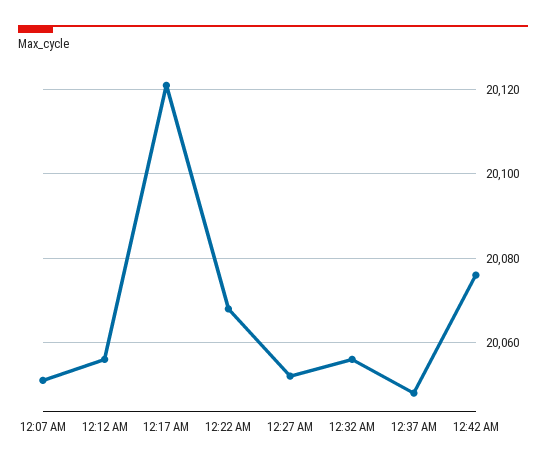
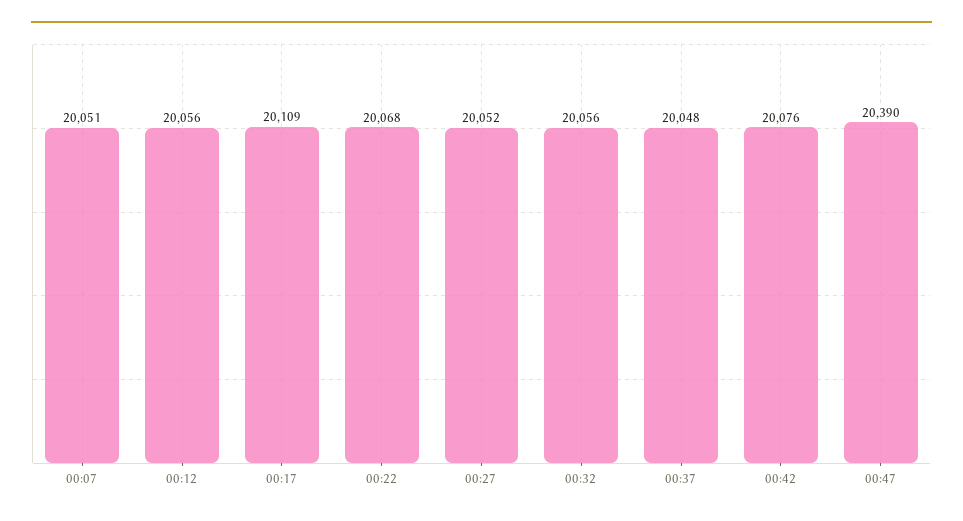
12:17 AM: 20120 -> 20109
00:47: none -> 20390

